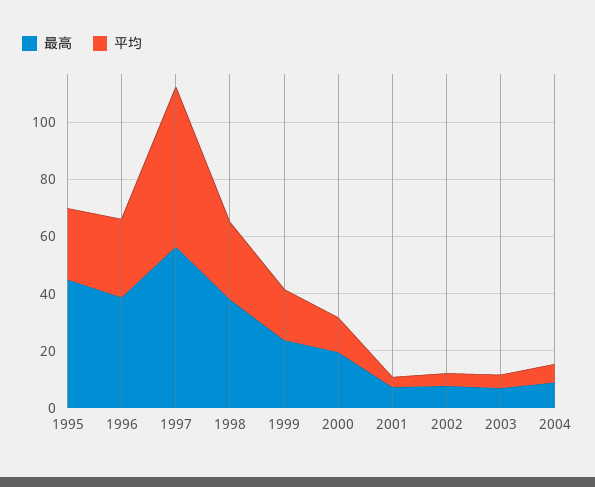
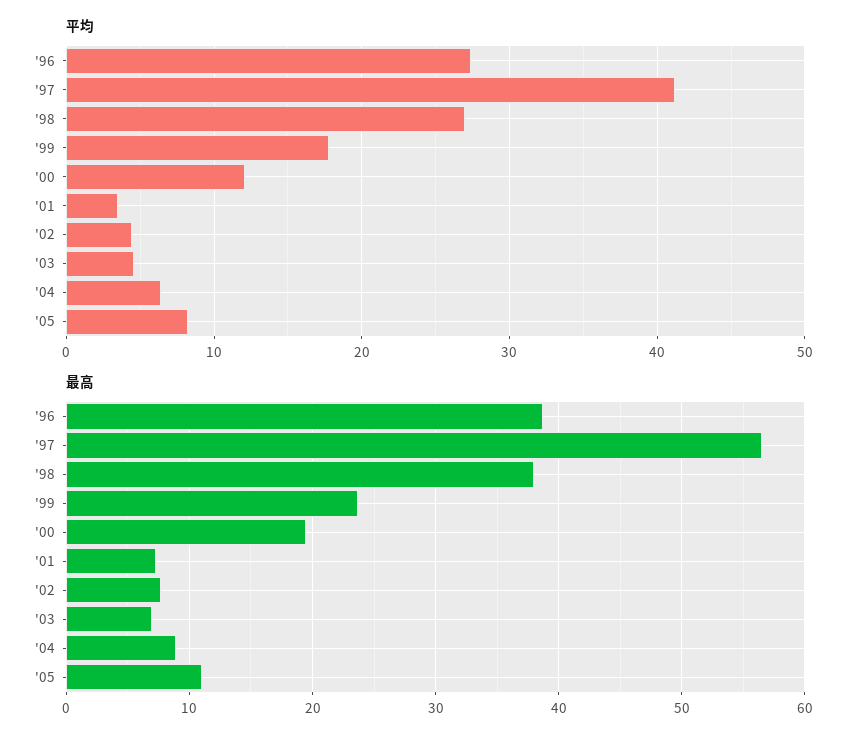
最高, 1995: 45 -> none
平均, 1995: 25 -> none
平均, 1997: 55 -> 41
平均, '05: none -> 8
最高, '05: none -> 11

